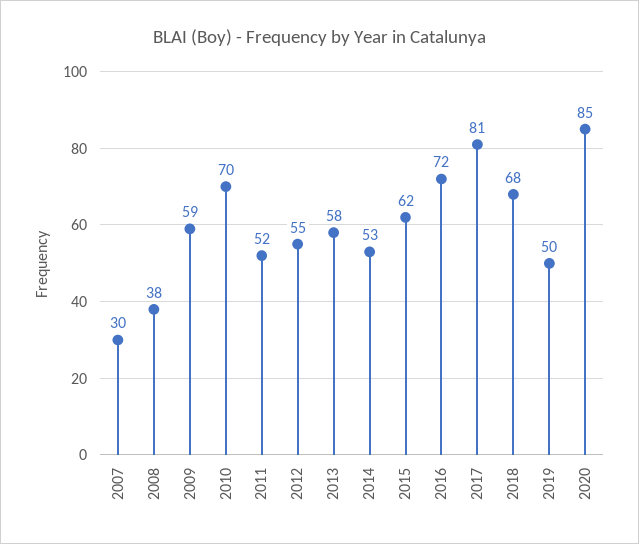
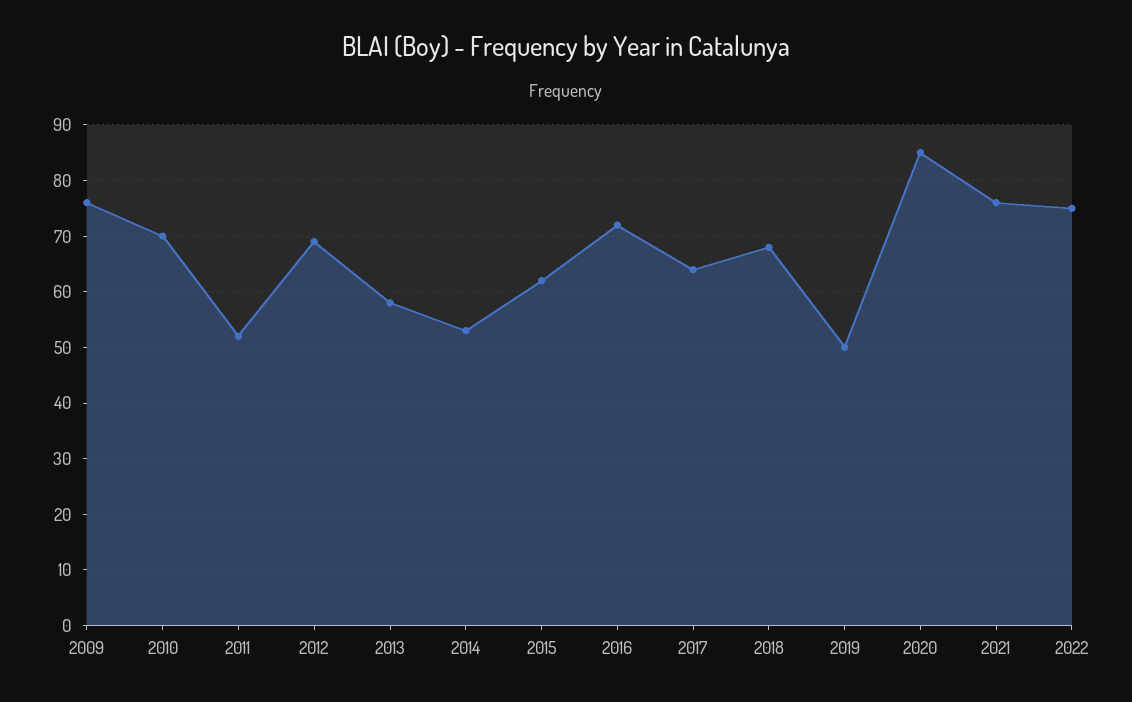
2007: 30 -> none
2008: 38 -> none
2009: 59 -> 75
2012: 55 -> 70
2017: 81 -> 65
2021: none -> 75
2022: none -> 75

